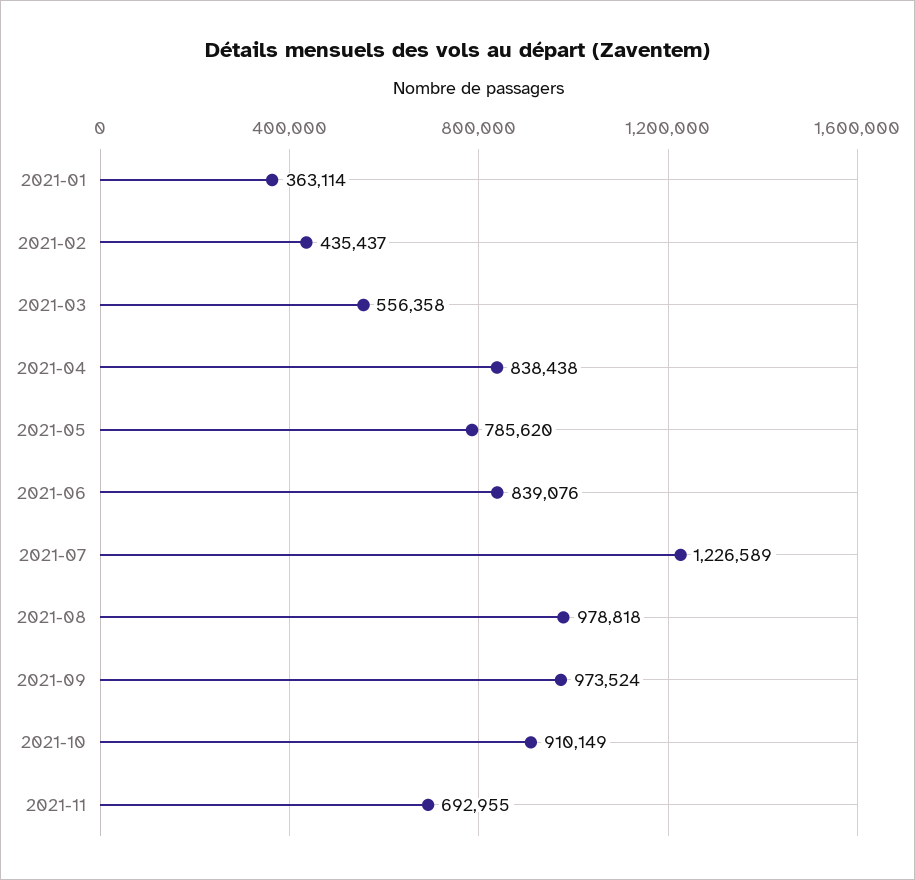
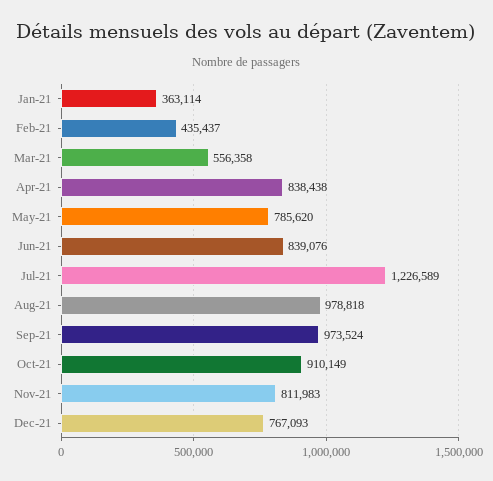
2021-11: 692955 -> 811983
Dec-21: none -> 767093

